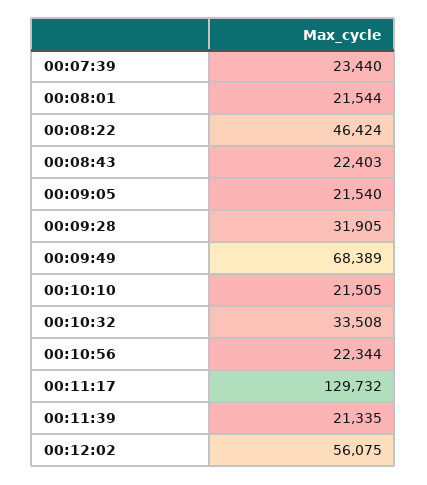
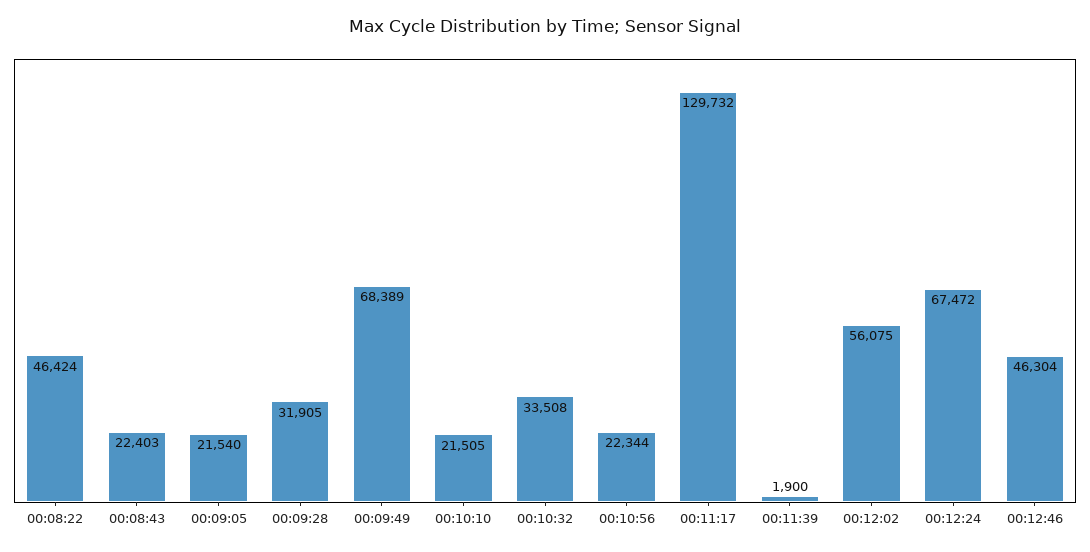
00:07:39: 23440 -> none
00:08:01: 21544 -> none
00:11:39: 21335 -> 1900
00:12:24: none -> 67472
00:12:46: none -> 46304

